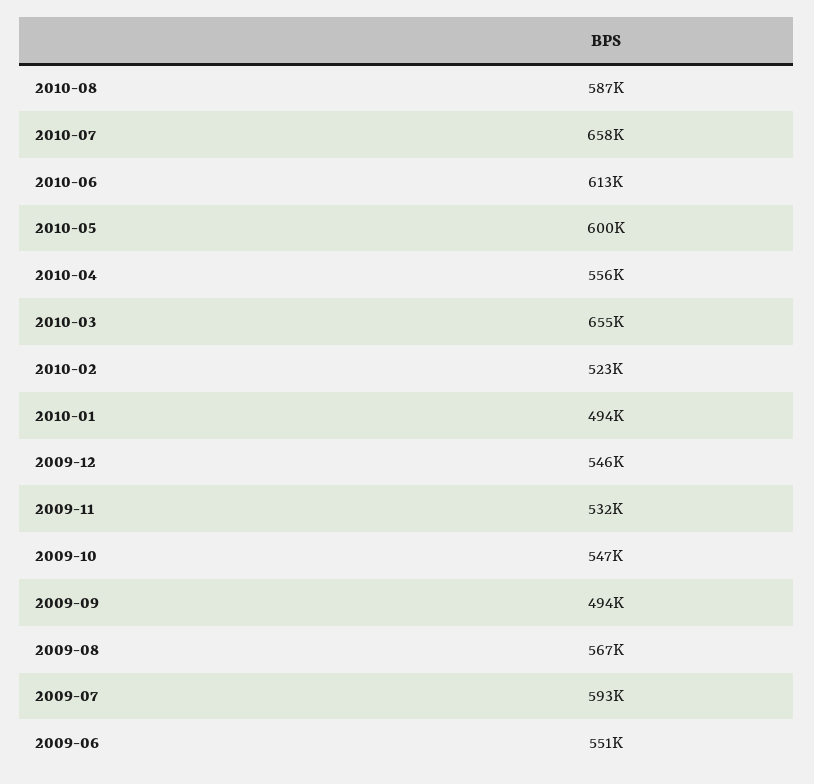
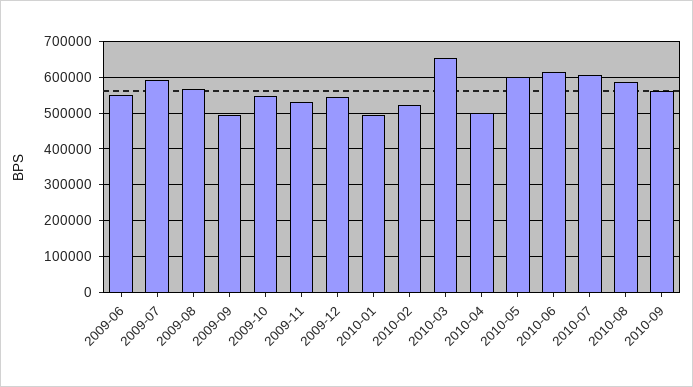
2010-07: 658000 -> 600000
2010-04: 556000 -> 500000
2010-09: none -> 560000

